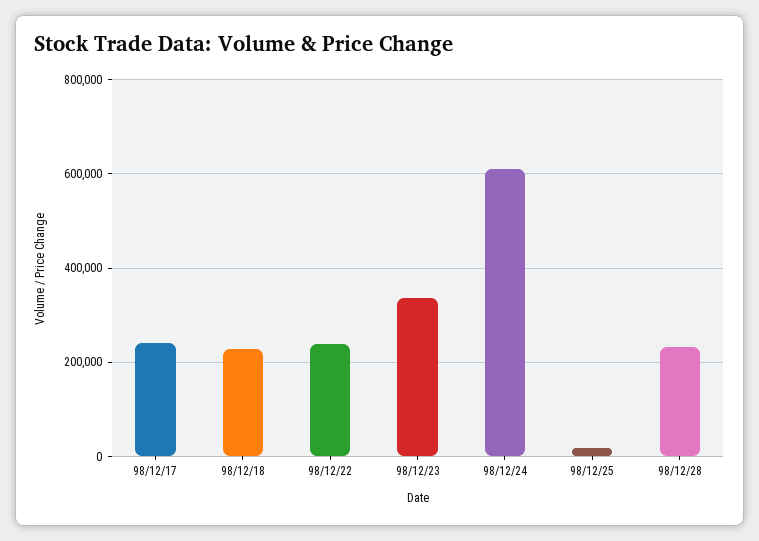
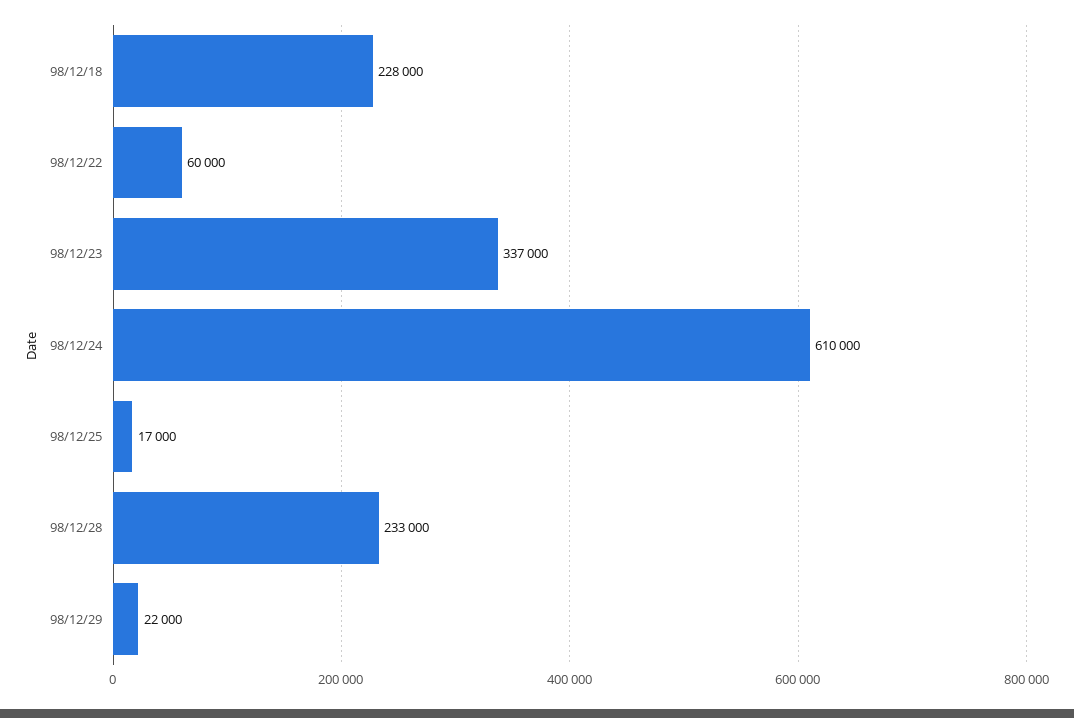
98/12/17: 240000 -> none
98/12/22: 240000 -> 60000
98/12/29: none -> 22000

